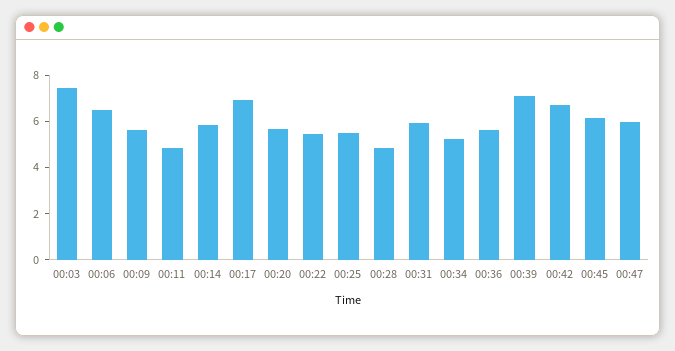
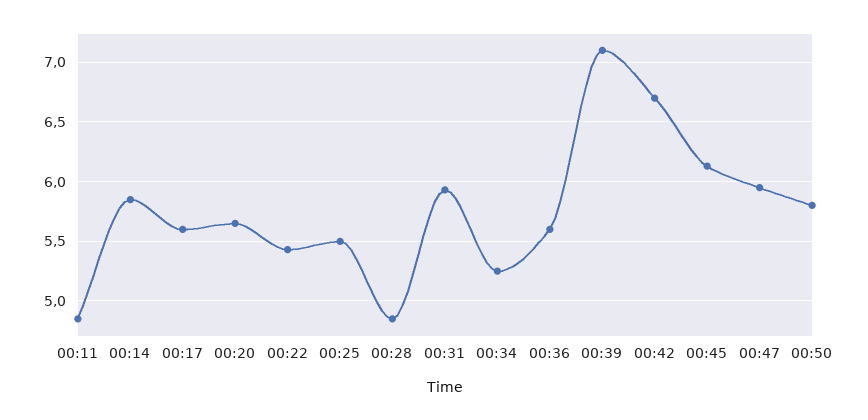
00:03: 7.5 -> none
00:06: 6.5 -> none
00:09: 5.5 -> none
00:17: 7 -> 5.6
00:50: none -> 5.8

